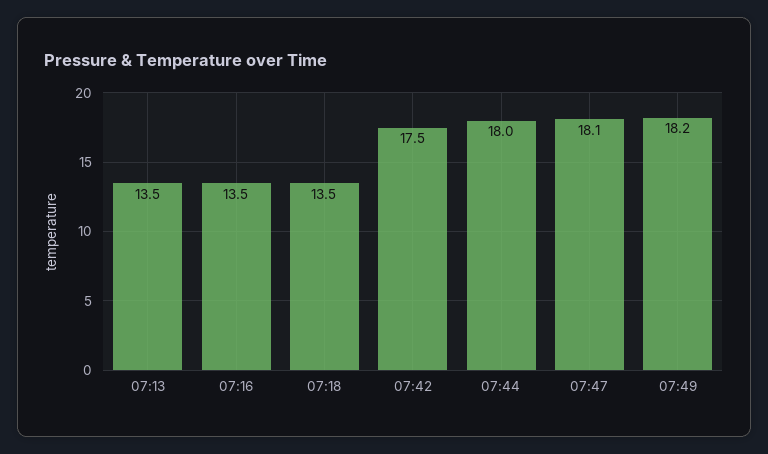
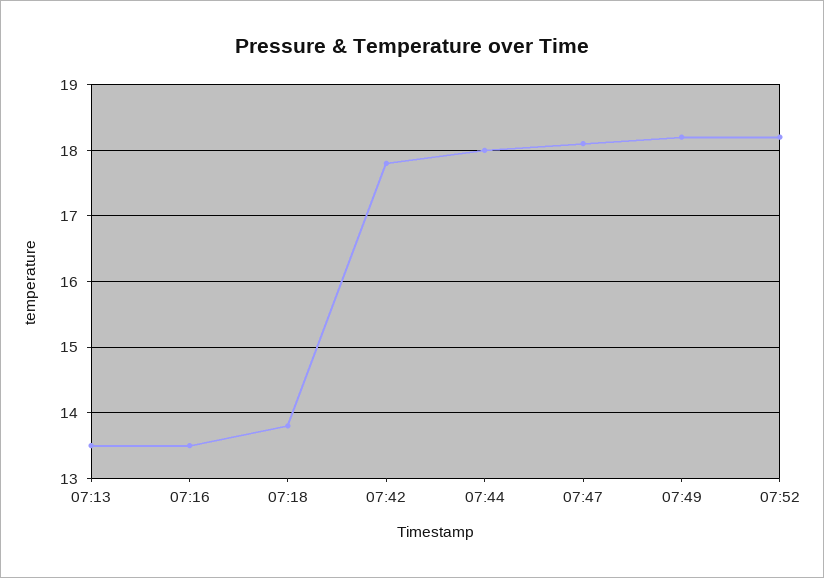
07:18: 13.5 -> 13.8
07:42: 17.5 -> 17.8
07:52: none -> 18.2

